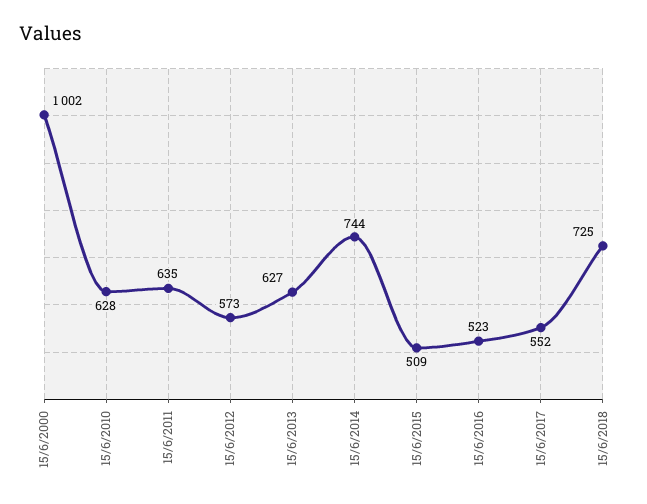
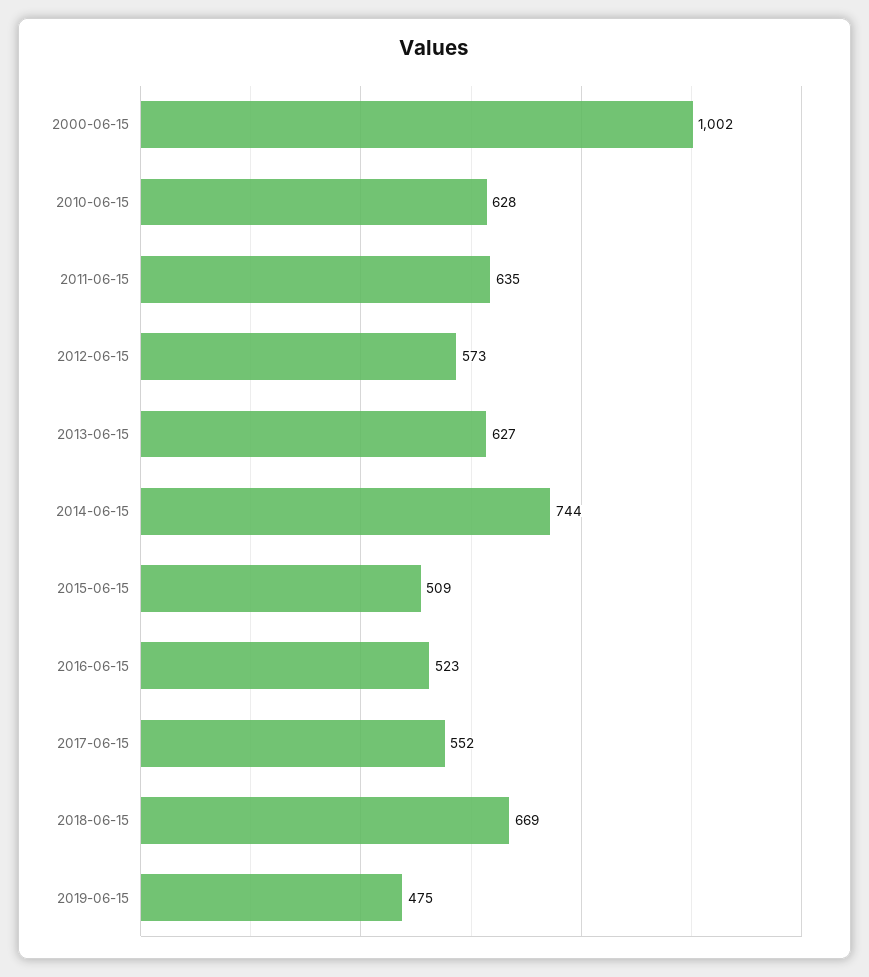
15/6/2018: 725 -> 669
2019-06-15: none -> 475

